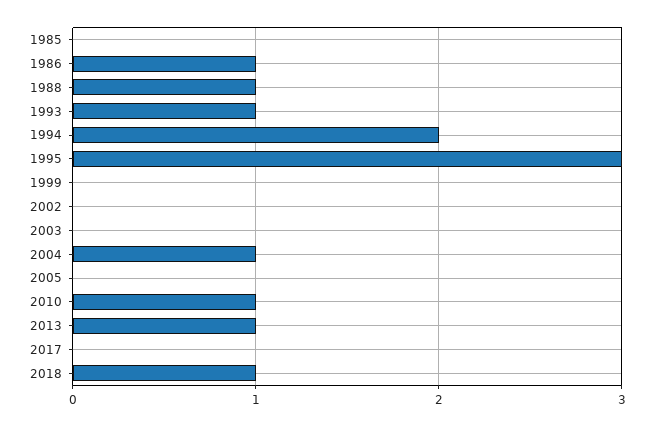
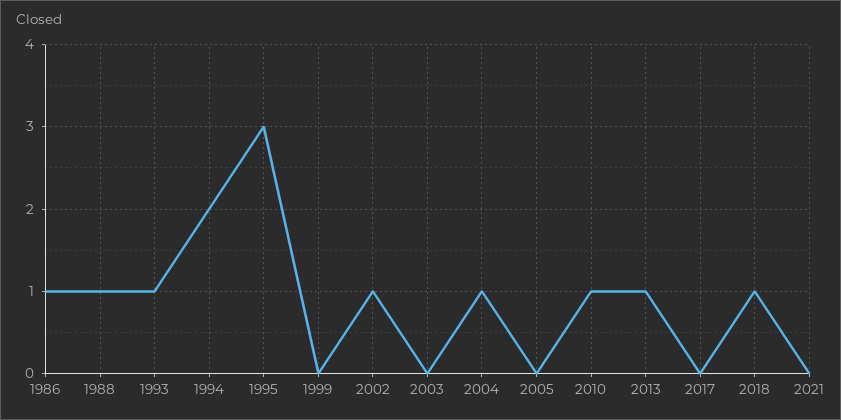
1985: 0 -> none
2002: 0 -> 1
2021: none -> 0

